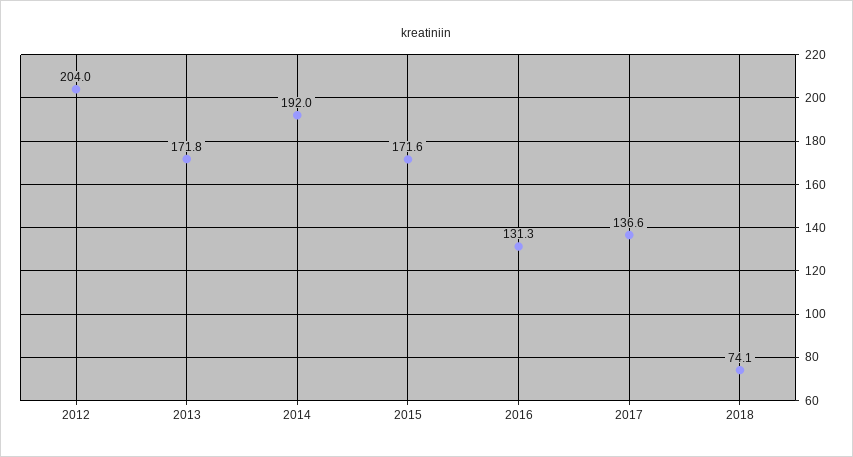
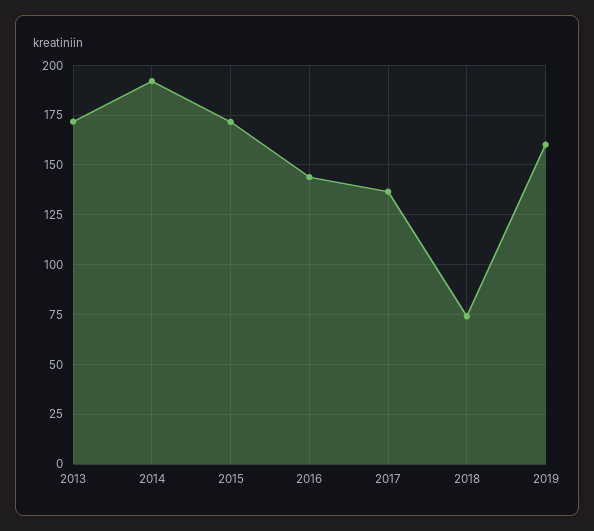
2012: 204 -> none
2016: 131.3 -> 145
2019: none -> 160

